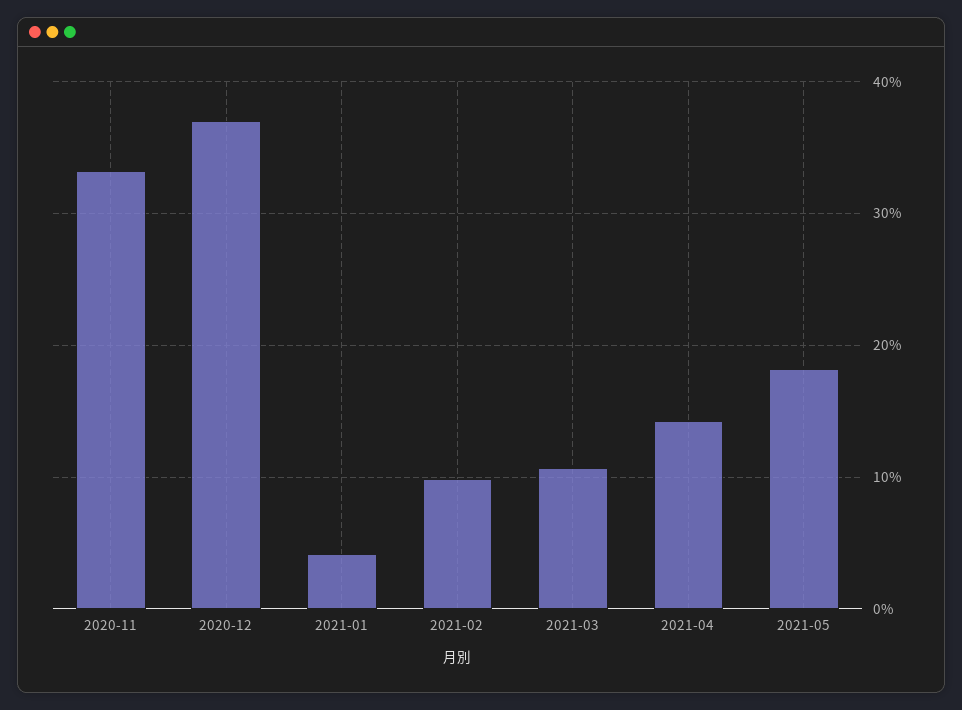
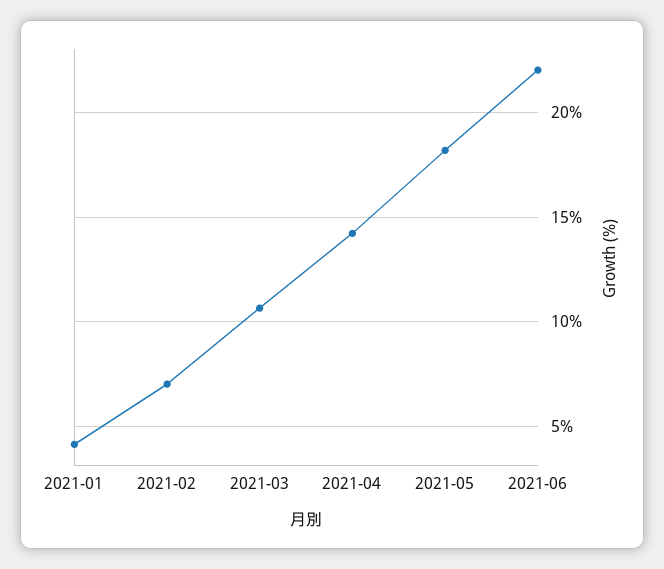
2020-11: 33 -> none
2020-12: 37 -> none
2021-02: 10 -> 7
2021-06: none -> 22

